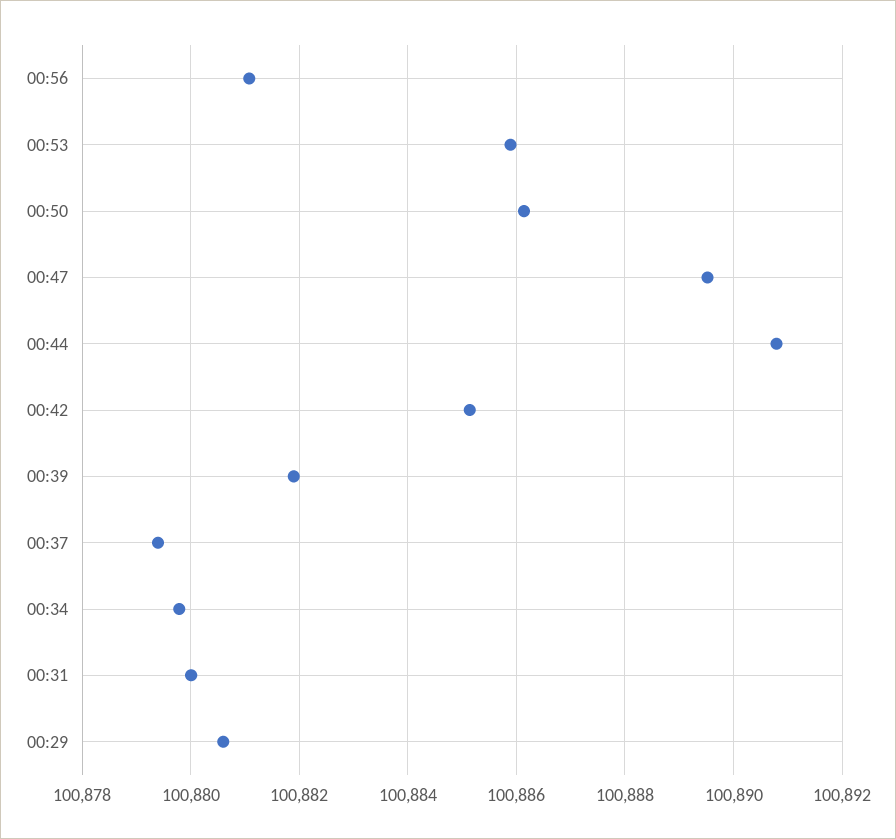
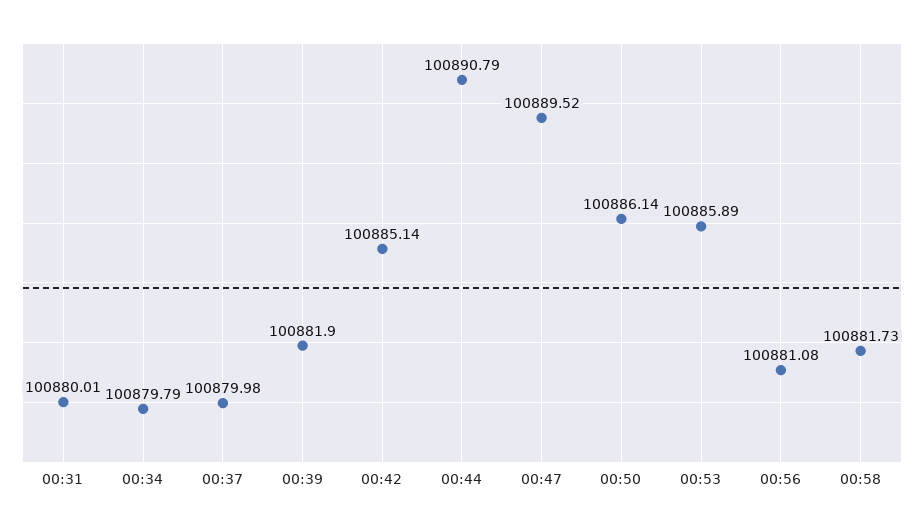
00:37: 100879.4 -> 100879.98
00:29: 100880.6 -> none
00:58: none -> 100881.73

